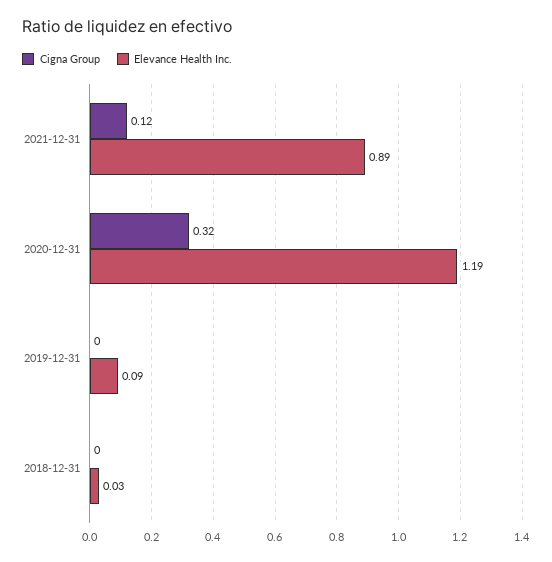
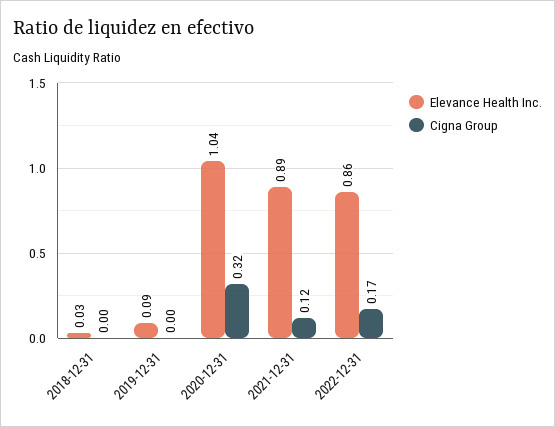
Elevance Health Inc., 2020-12-31: 1.19 -> 1.04
Elevance Health Inc., 2022-12-31: none -> 0.86
Cigna Group, 2022-12-31: none -> 0.17

